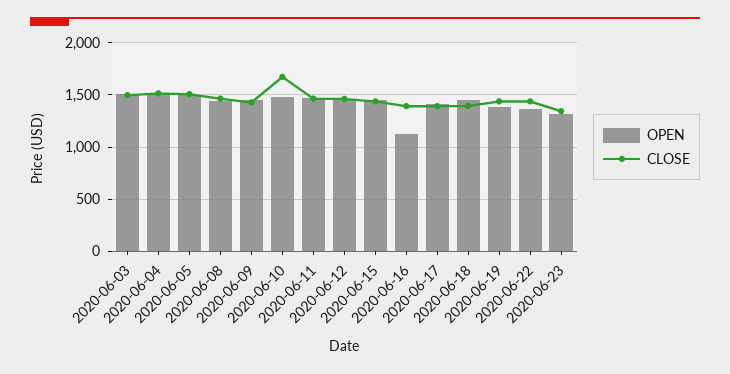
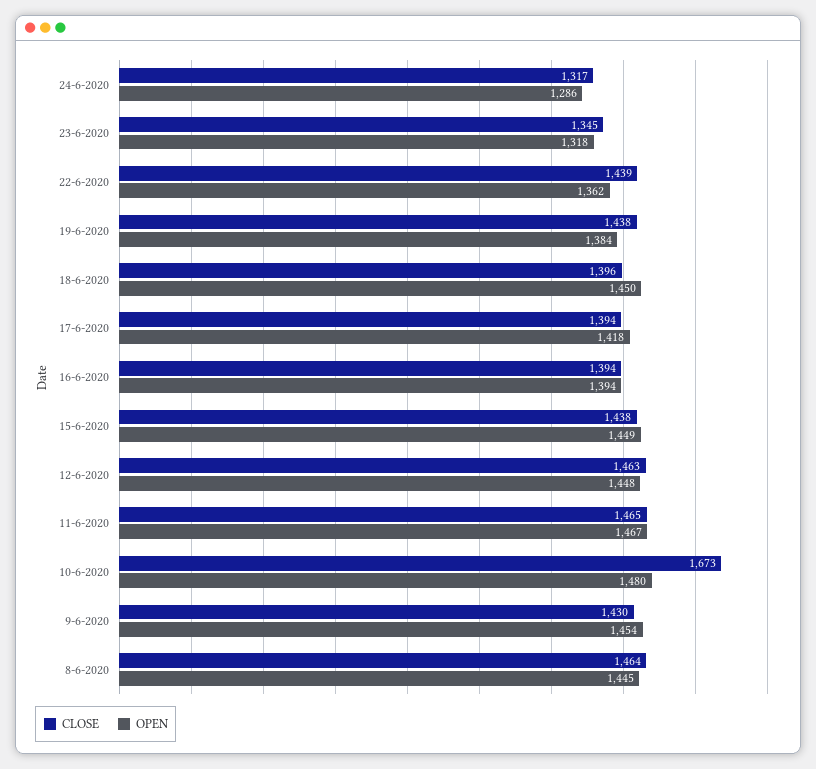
OPEN, 2020-06-03: 1500 -> none
CLOSE, 2020-06-03: 1500 -> none
OPEN, 2020-06-04: 1500 -> none
CLOSE, 2020-06-04: 1500 -> none
OPEN, 2020-06-05: 1500 -> none
CLOSE, 2020-06-05: 1500 -> none
OPEN, 2020-06-16: 1100 -> 1394
CLOSE, 24-6-2020: none -> 1317
OPEN, 24-6-2020: none -> 1286

